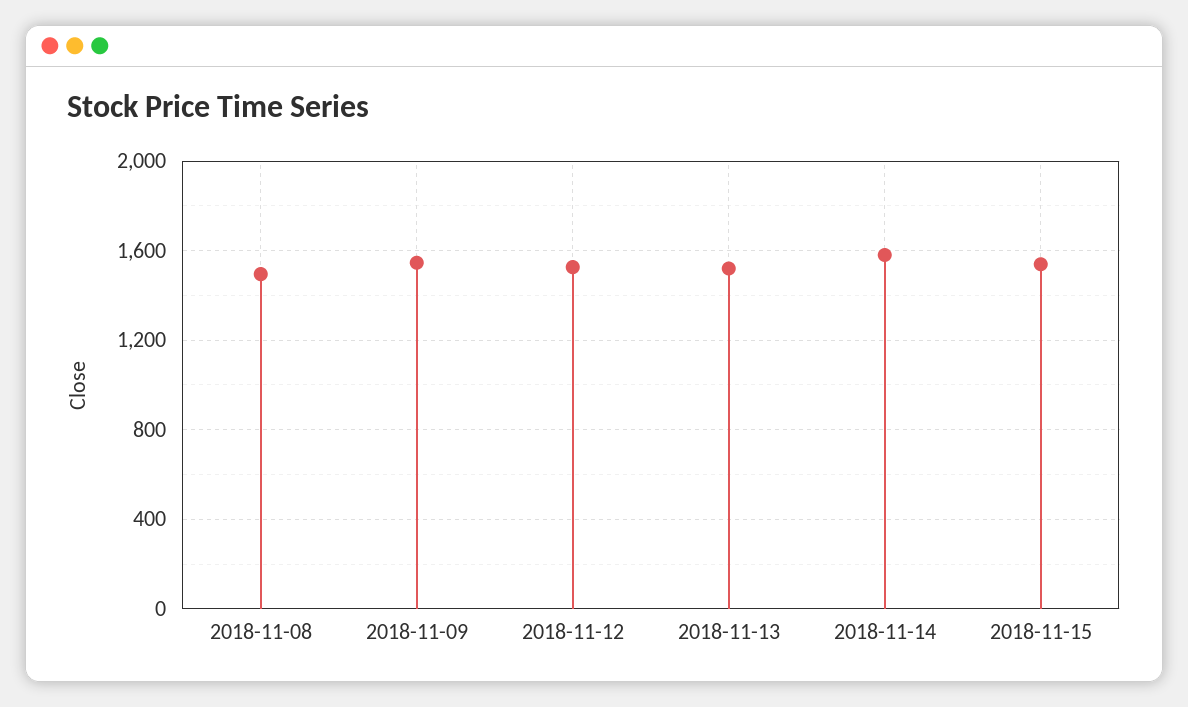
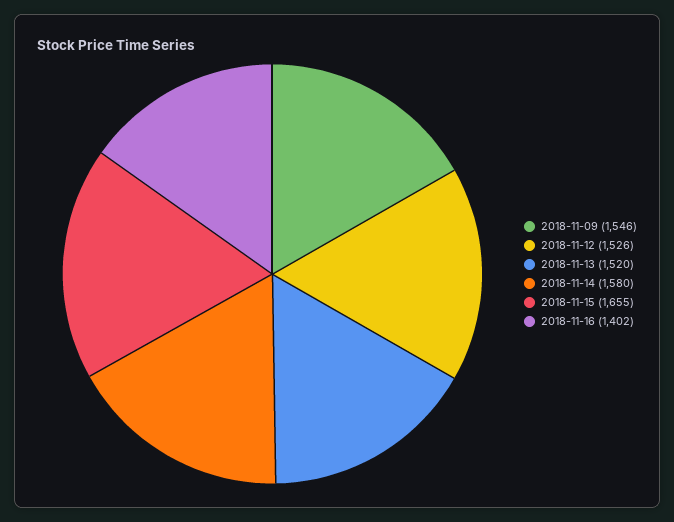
2018-11-08: 1500 -> none
2018-11-15: 1550 -> 1655
2018-11-16: none -> 1402

